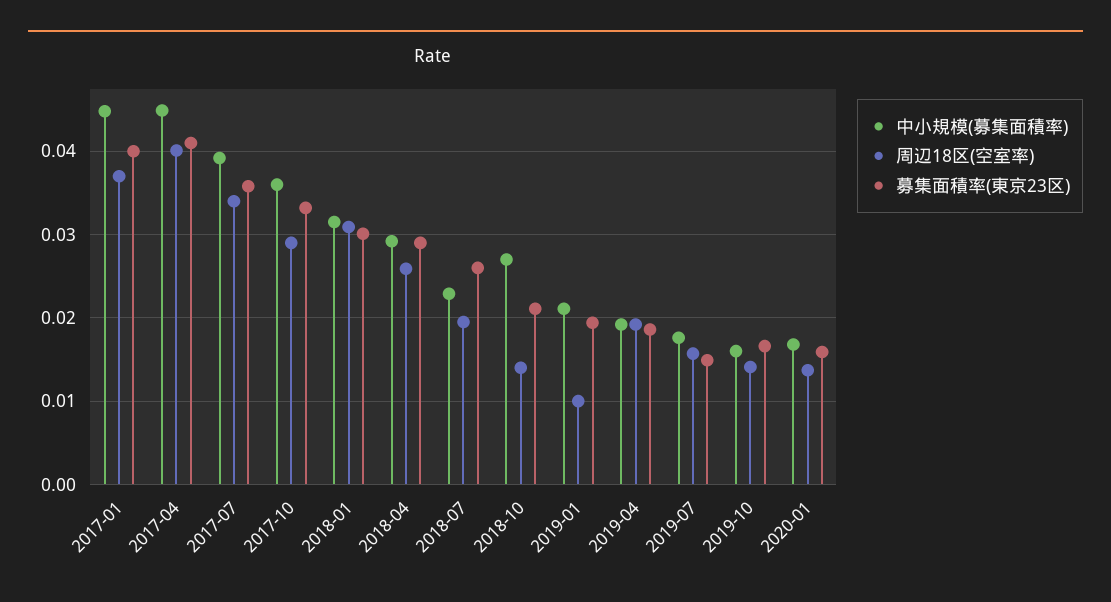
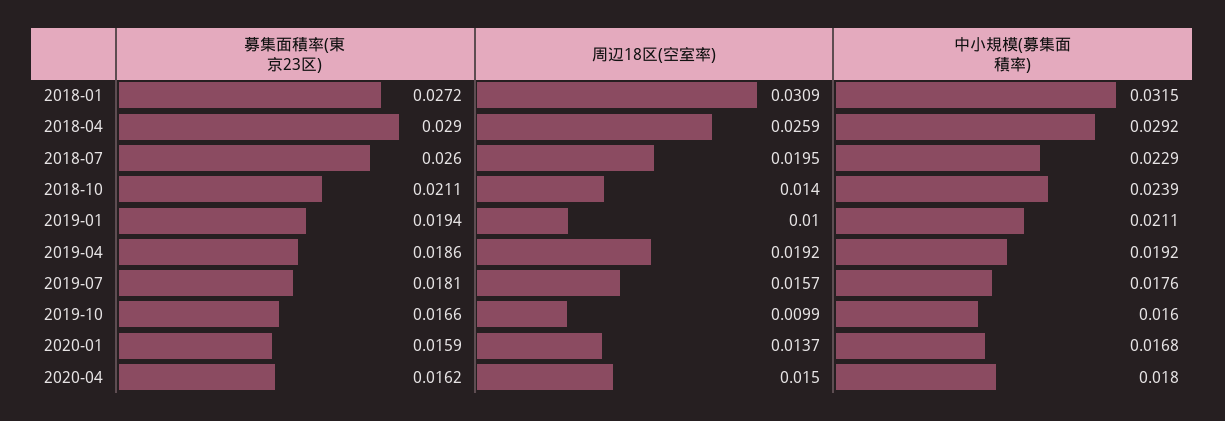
中小規模(募集面積率), 2017-01: 0.045 -> none
周辺18区(空室率), 2017-01: 0.037 -> none
募集面積率(東京23区), 2017-01: 0.04 -> none
中小規模(募集面積率), 2017-04: 0.045 -> none
周辺18区(空室率), 2017-04: 0.04 -> none
募集面積率(東京23区), 2017-04: 0.041 -> none
中小規模(募集面積率), 2017-07: 0.039 -> none
周辺18区(空室率), 2017-07: 0.034 -> none
募集面積率(東京23区), 2017-07: 0.036 -> none
中小規模(募集面積率), 2017-10: 0.036 -> none
周辺18区(空室率), 2017-10: 0.029 -> none
募集面積率(東京23区), 2017-10: 0.033 -> none
募集面積率(東京23区), 2018-01: 0.03 -> 0.0272
中小規模(募集面積率), 2018-10: 0.027 -> 0.0239
募集面積率(東京23区), 2019-07: 0.015 -> 0.0181
周辺18区(空室率), 2019-10: 0.014 -> 0.0099
募集面積率(東京23区), 2020-04: none -> 0.0162
周辺18区(空室率), 2020-04: none -> 0.015
中小規模(募集面積率), 2020-04: none -> 0.018

